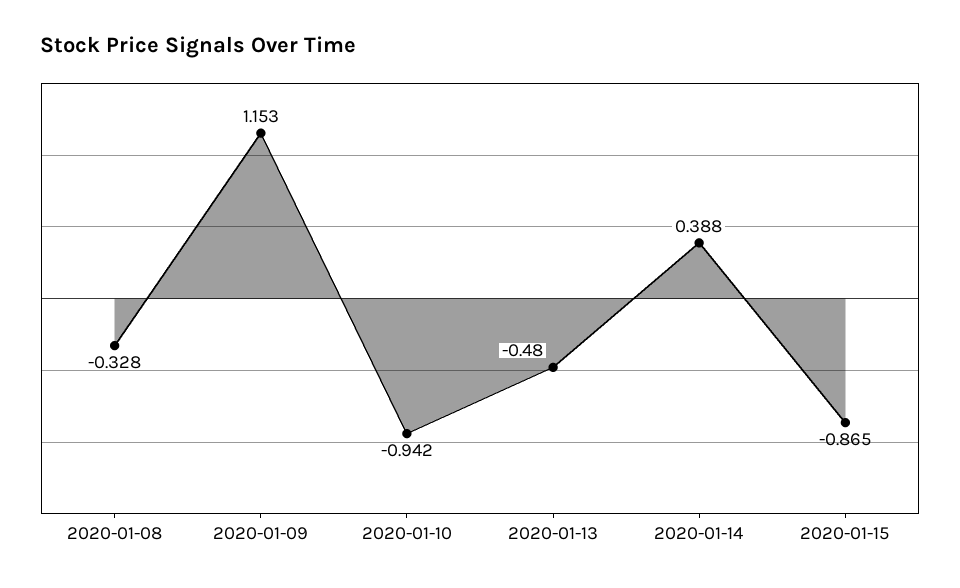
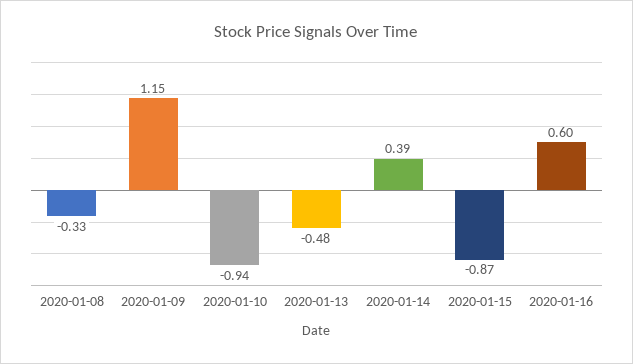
2020-01-16: none -> 0.6

